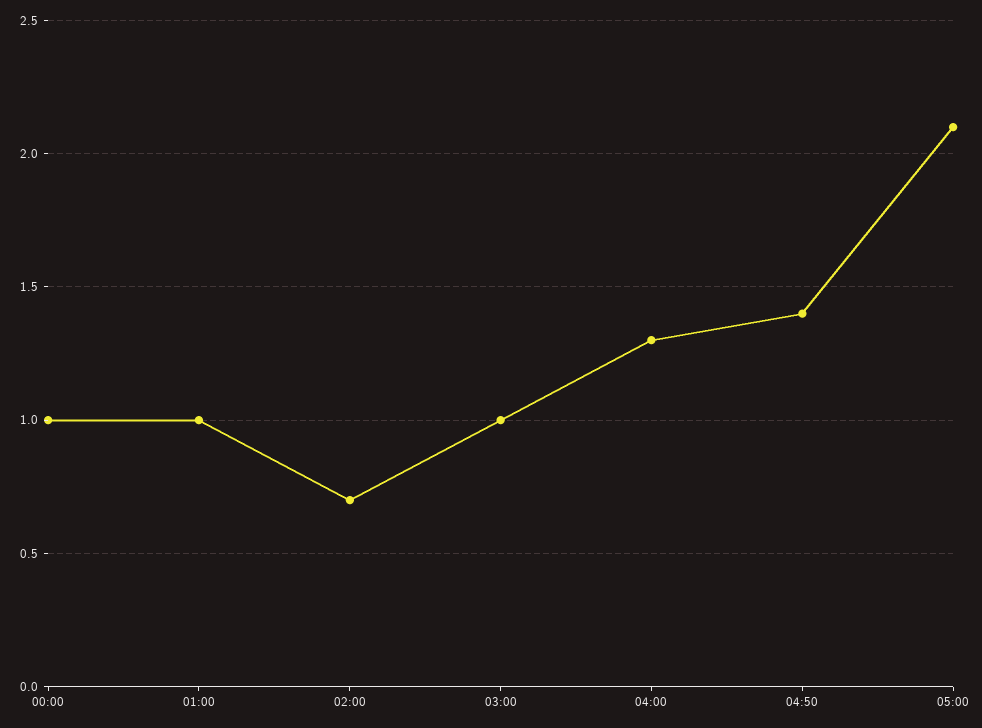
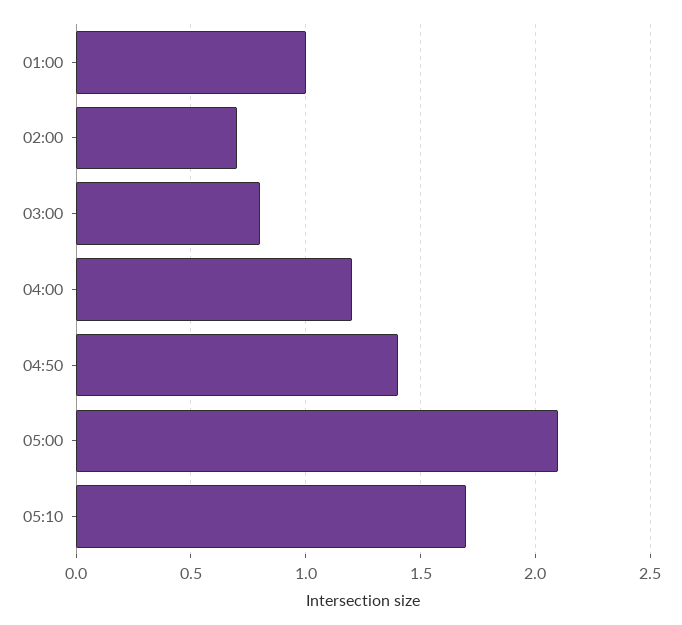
00:00: 1 -> none
03:00: 1 -> 0.8
04:00: 1.3 -> 1.2
05:10: none -> 1.7

